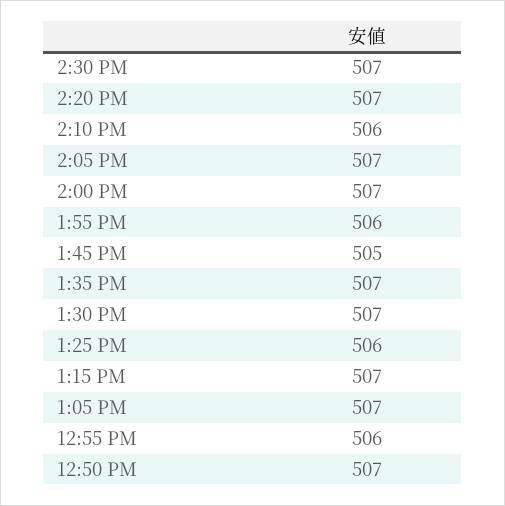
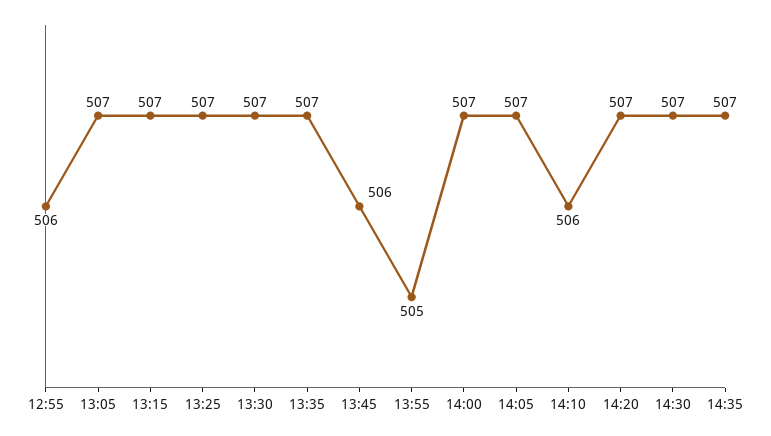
1:55 PM: 506 -> 505
1:45 PM: 505 -> 506
1:25 PM: 506 -> 507
12:50 PM: 507 -> none
14:35: none -> 507

